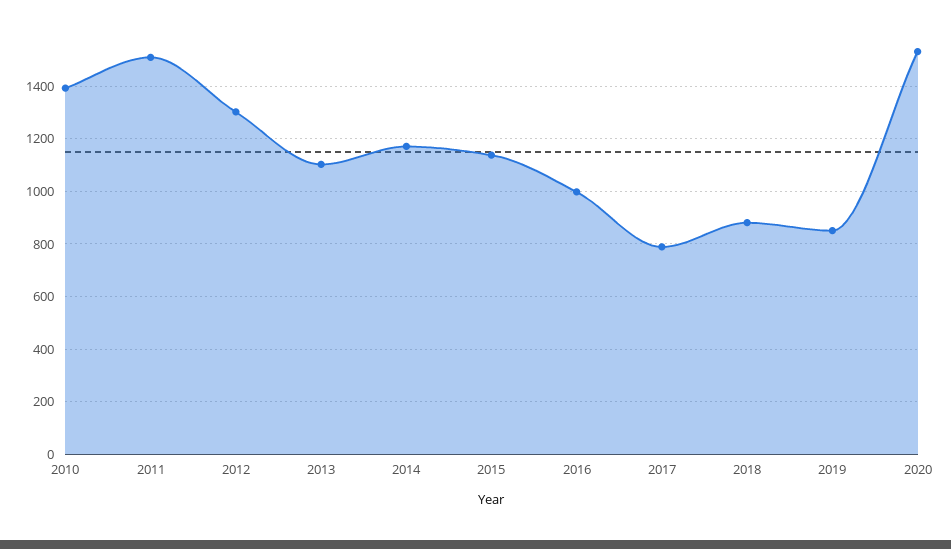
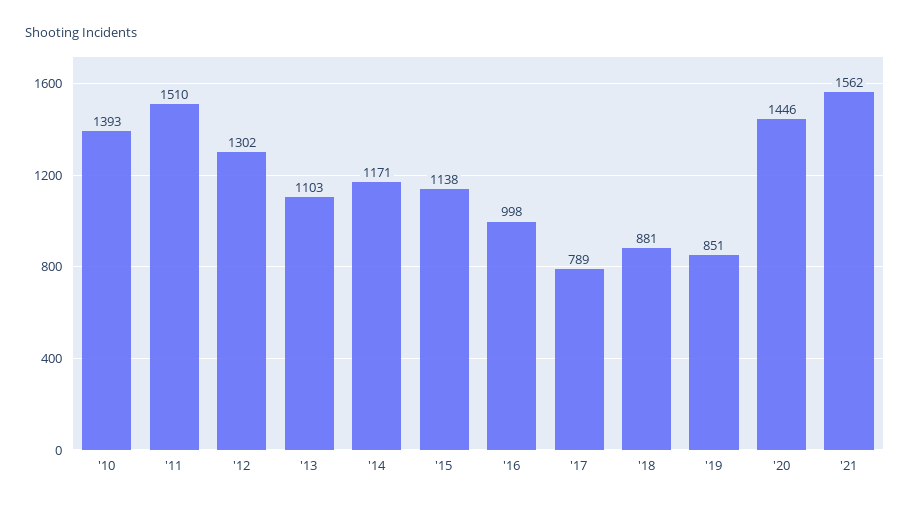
2020: 1525 -> 1446
'21: none -> 1562

